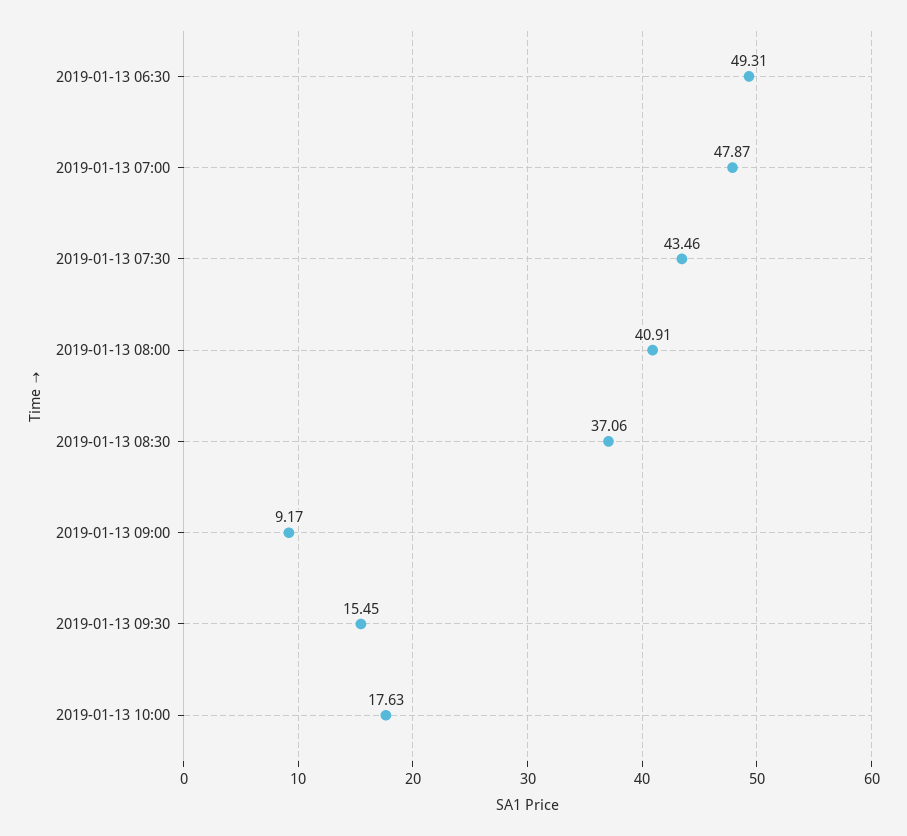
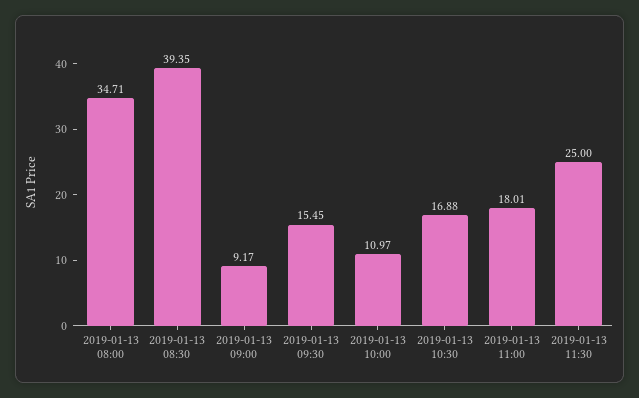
2019-01-13 06:30: 49.31 -> none
2019-01-13 07:00: 47.87 -> none
2019-01-13 07:30: 43.46 -> none
2019-01-13 08:00: 40.91 -> 34.71
2019-01-13 08:30: 37.06 -> 39.35
2019-01-13 10:00: 17.63 -> 10.97
2019-01-13 10:30: none -> 16.88
2019-01-13 11:00: none -> 18.01
2019-01-13 11:30: none -> 25

